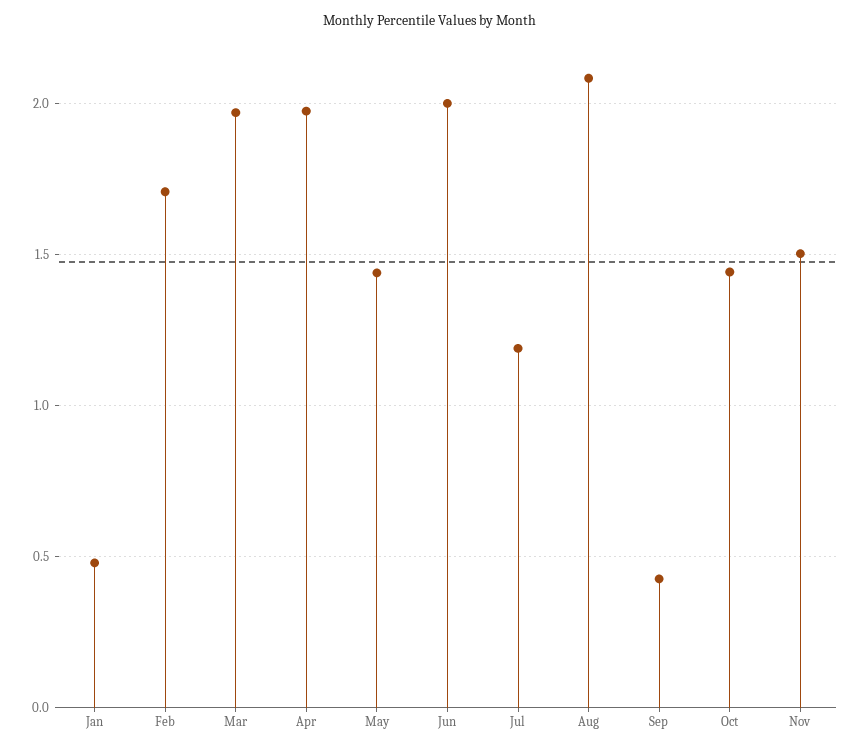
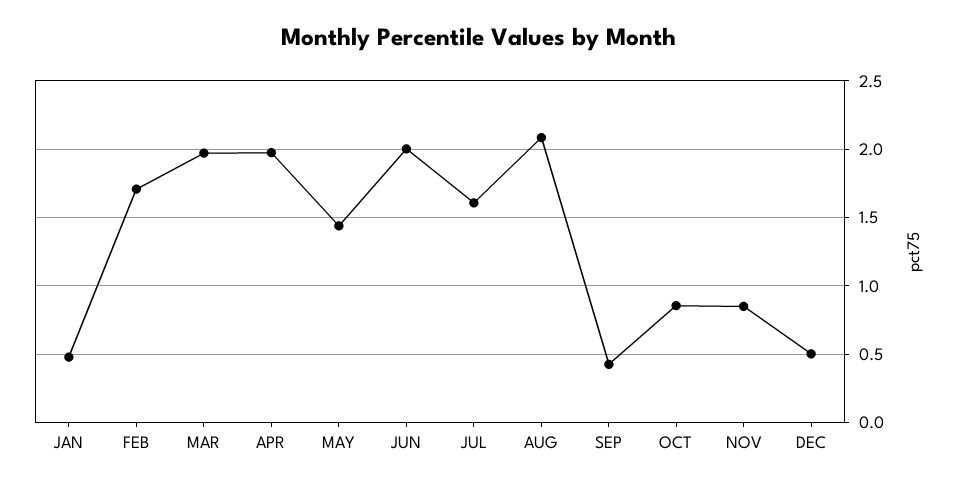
Jul: 1.2 -> 1.6
Oct: 1.45 -> 0.85
Nov: 1.5 -> 0.85
DEC: none -> 0.5

